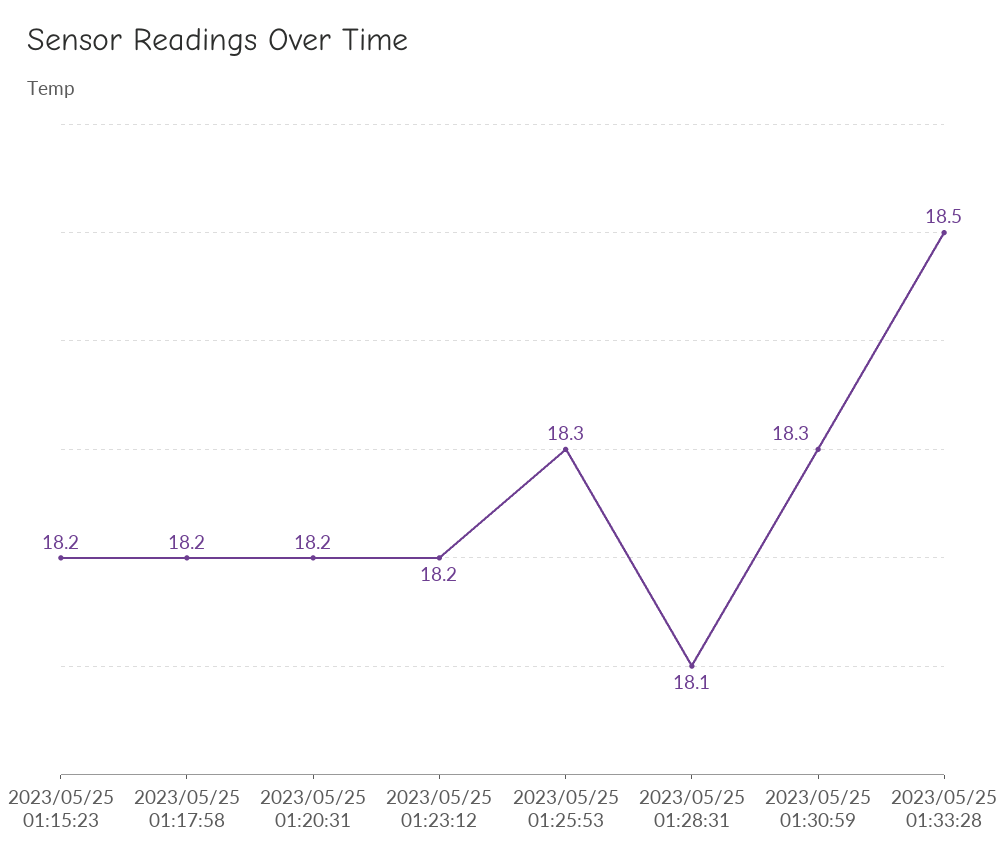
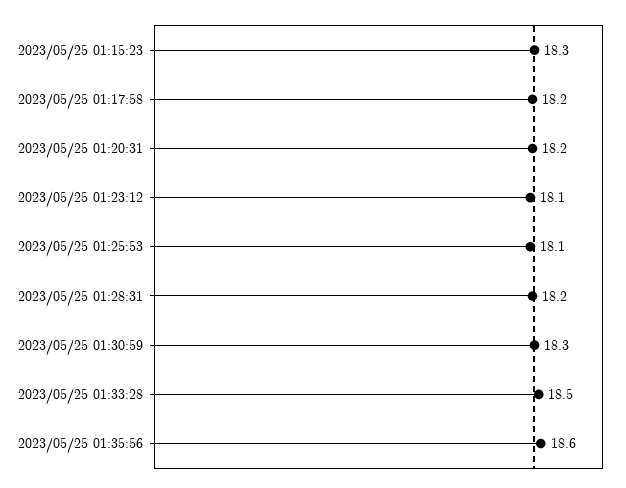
2023/05/25 01:15:23: 18.2 -> 18.3
2023/05/25 01:23:12: 18.2 -> 18.1
2023/05/25 01:25:53: 18.3 -> 18.1
2023/05/25 01:28:31: 18.1 -> 18.2
2023/05/25 01:35:56: none -> 18.6

